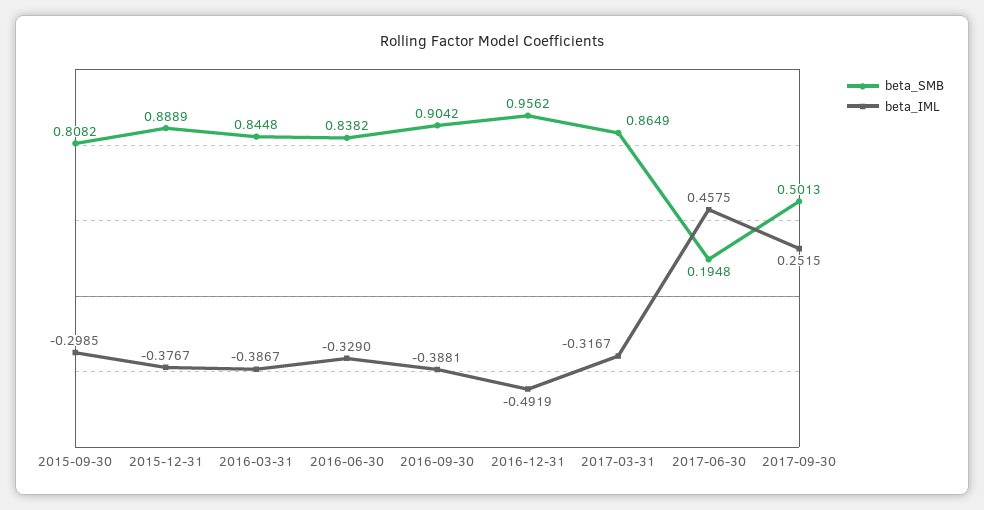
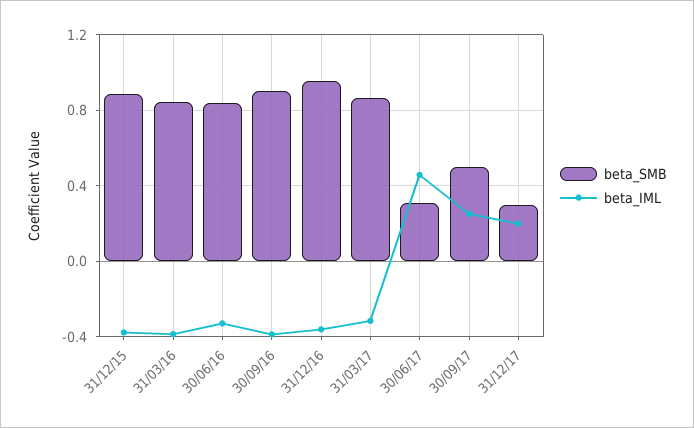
beta_SMB, 2015-09-30: 0.8082 -> none
beta_IML, 2015-09-30: -0.2985 -> none
beta_IML, 2016-12-31: -0.4919 -> -0.35
beta_SMB, 2017-06-30: 0.1948 -> 0.3
beta_SMB, 31/12/17: none -> 0.3
beta_IML, 31/12/17: none -> 0.2

